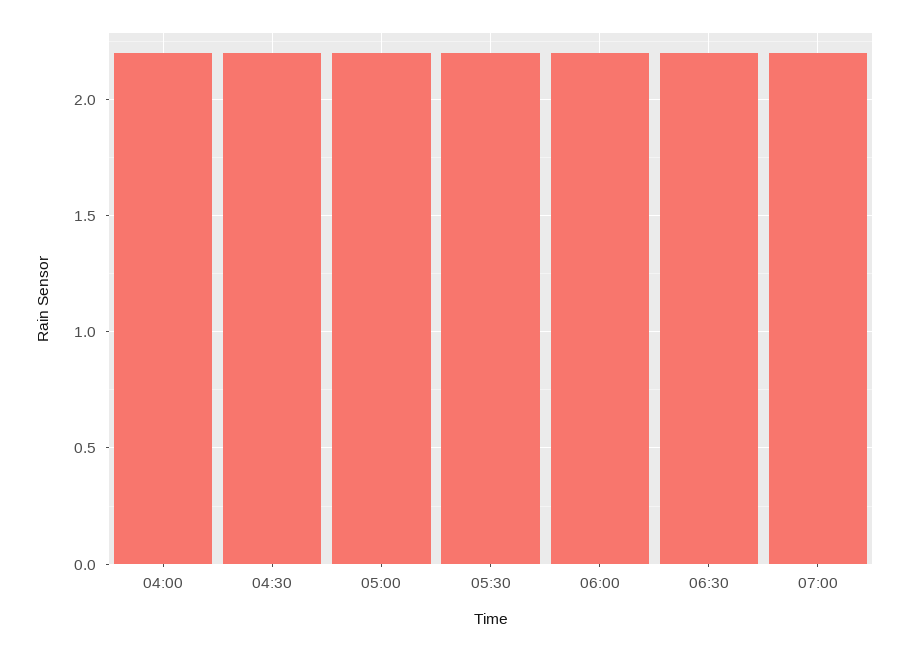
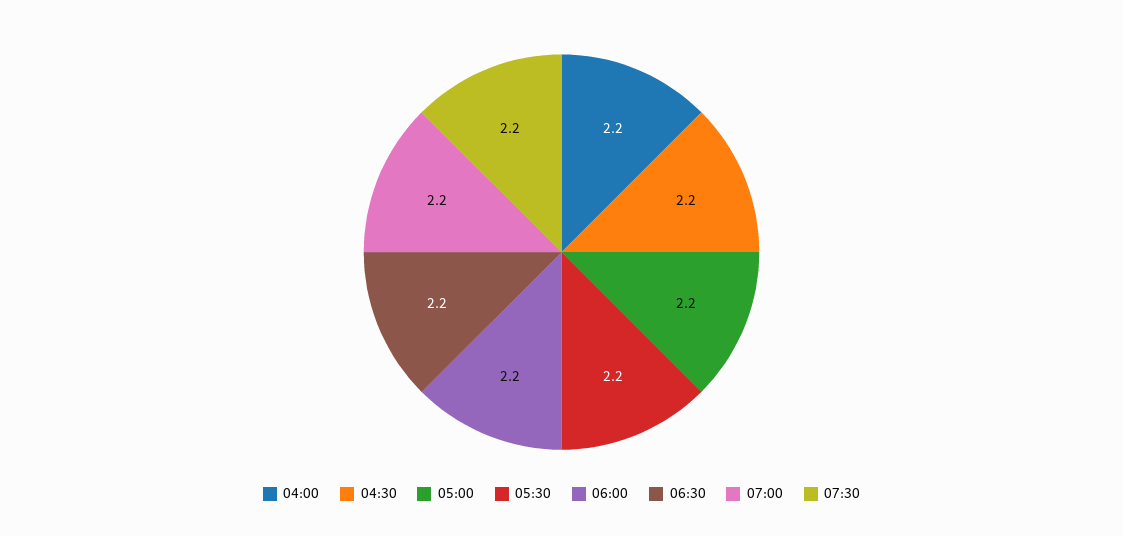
07:30: none -> 2.2

